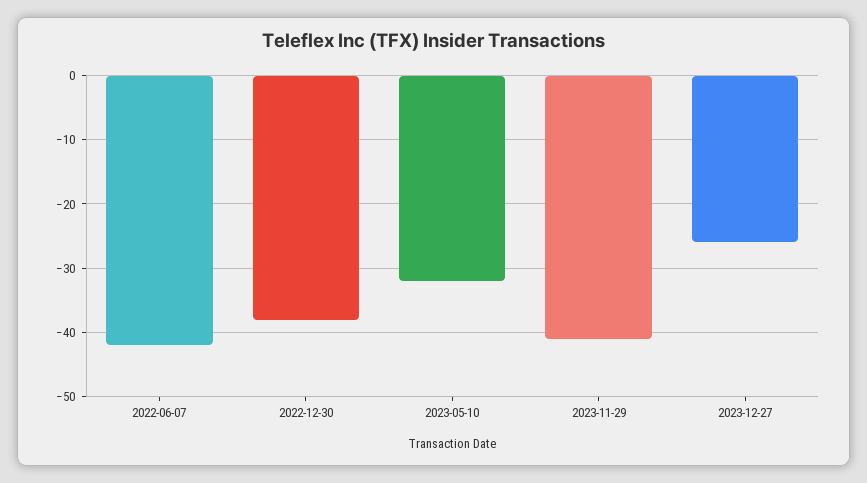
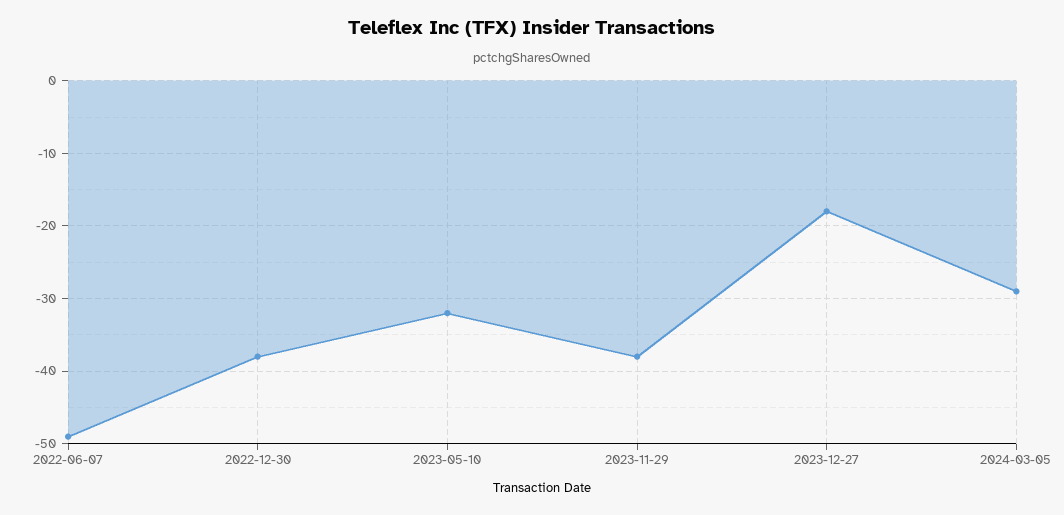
2022-06-07: -42 -> -49
2023-11-29: -41 -> -38
2023-12-27: -26 -> -18
2024-03-05: none -> -29

